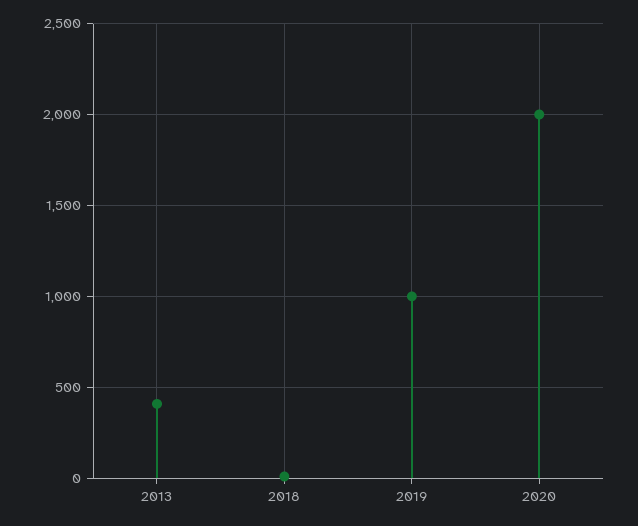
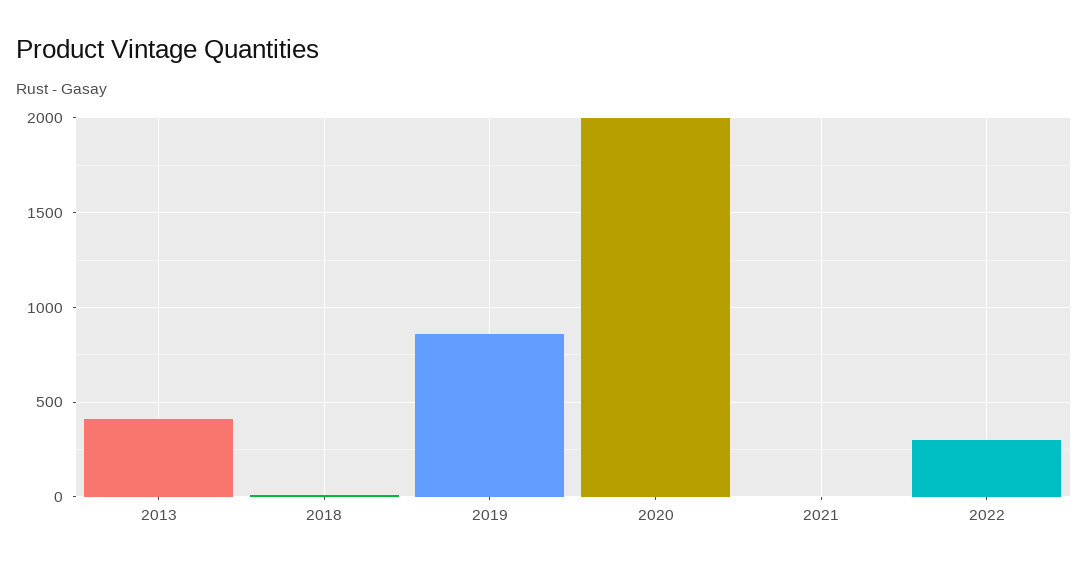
2019: 1000 -> 850
2021: none -> 0
2022: none -> 300

